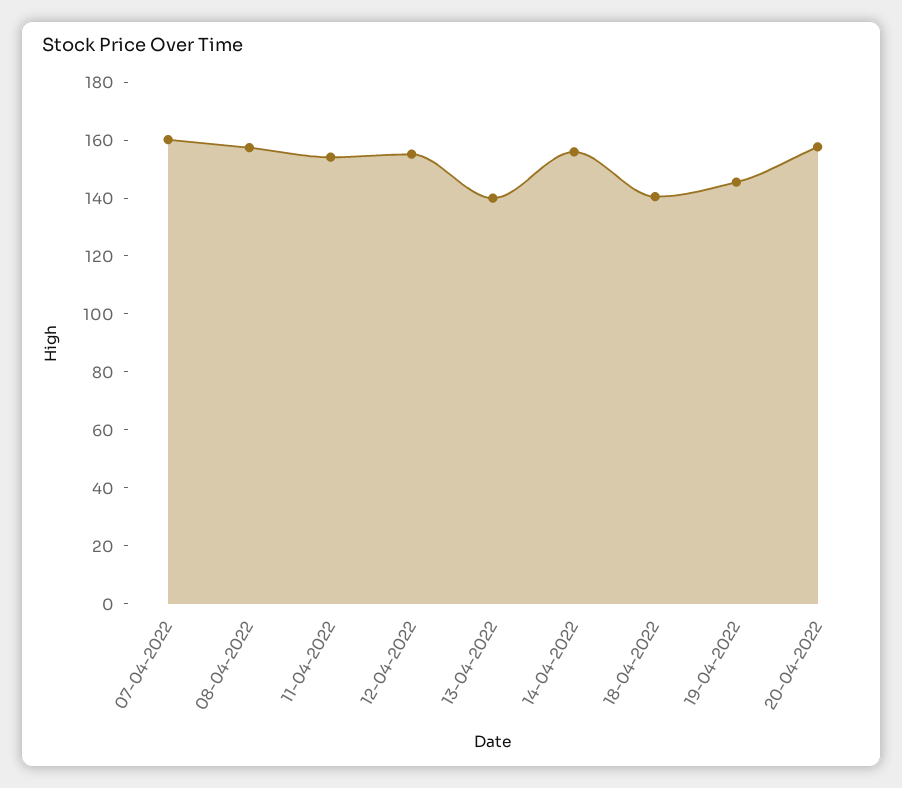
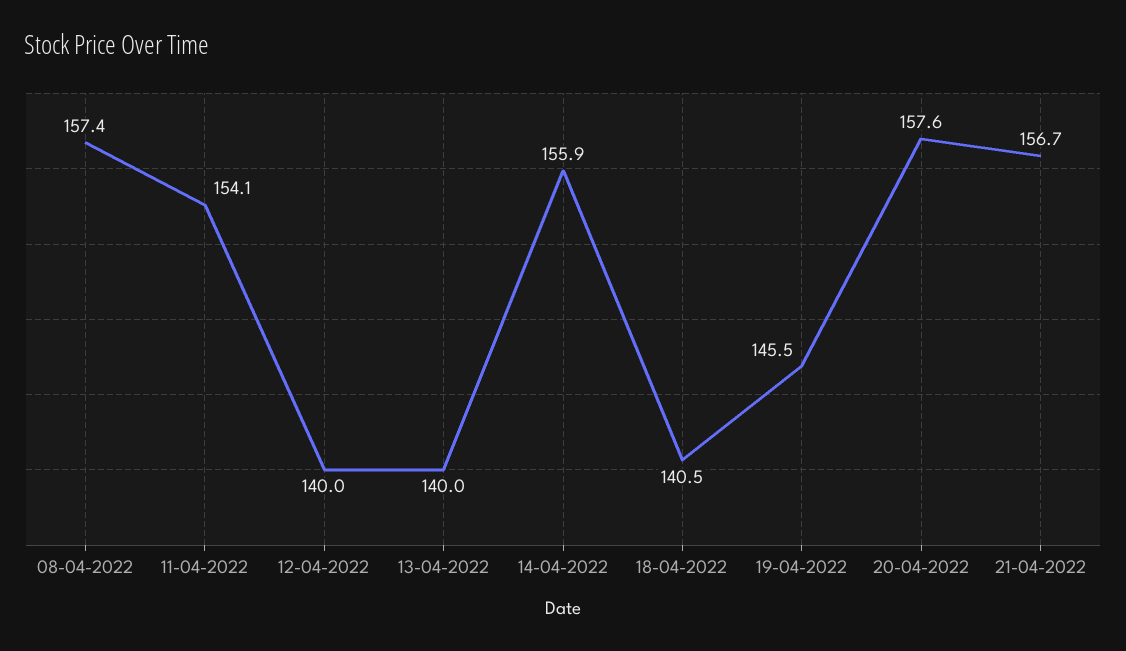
07-04-2022: 160 -> none
12-04-2022: 155 -> 140
21-04-2022: none -> 156.7

